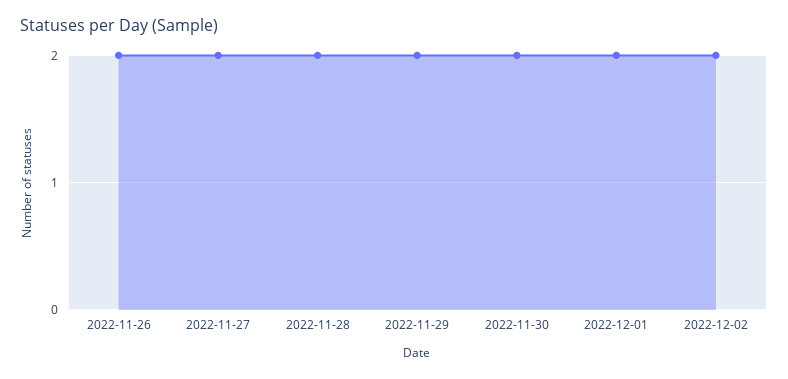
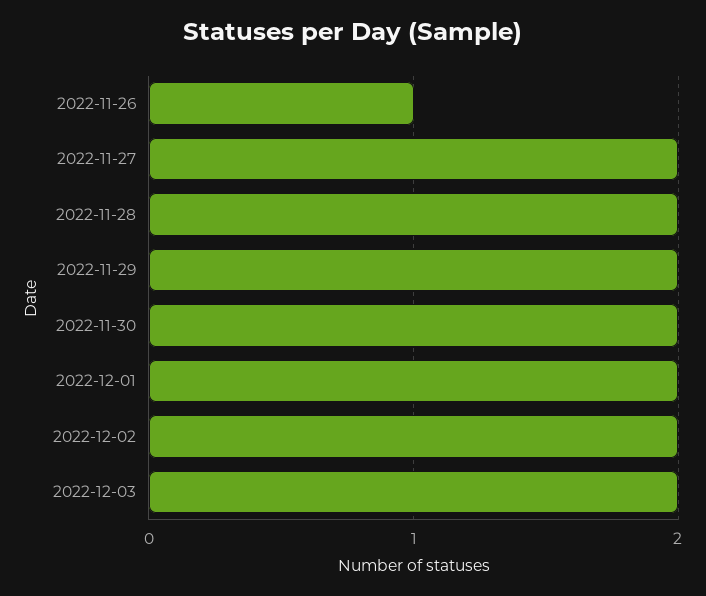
2022-11-26: 2 -> 1
2022-12-03: none -> 2

